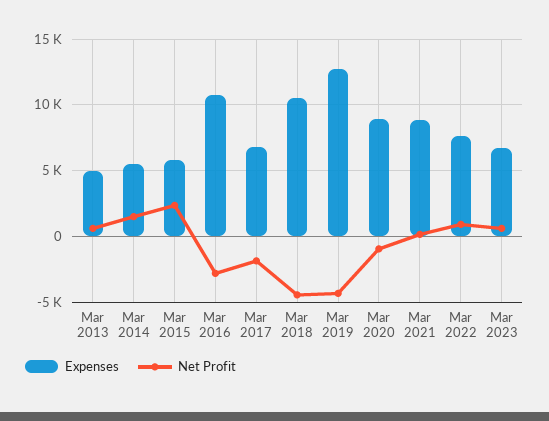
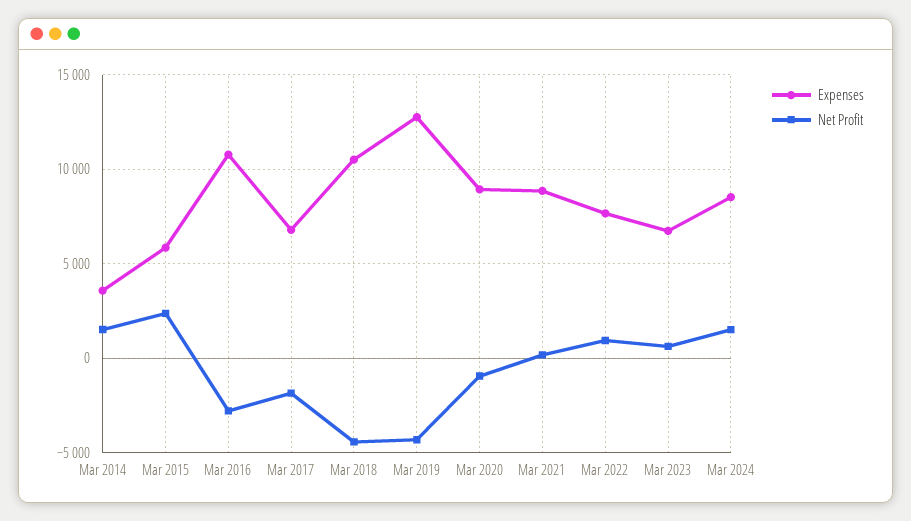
Expenses, Mar 2013: 5000 -> none
Net Profit, Mar 2013: 500 -> none
Expenses, Mar 2014: 5500 -> 3500
Expenses, Mar 2024: none -> 8500
Net Profit, Mar 2024: none -> 1500

